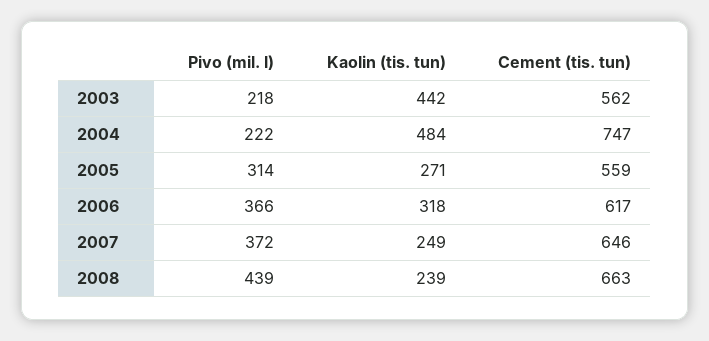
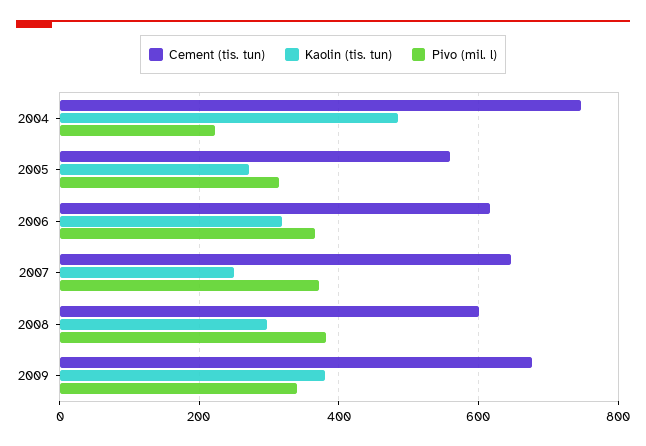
Pivo (mil. l), 2003: 218 -> none
Kaolin (tis. tun), 2003: 442 -> none
Cement (tis. tun), 2003: 562 -> none
Pivo (mil. l), 2008: 439 -> 380
Kaolin (tis. tun), 2008: 239 -> 300
Cement (tis. tun), 2008: 663 -> 600
Cement (tis. tun), 2009: none -> 680
Kaolin (tis. tun), 2009: none -> 380
Pivo (mil. l), 2009: none -> 340

